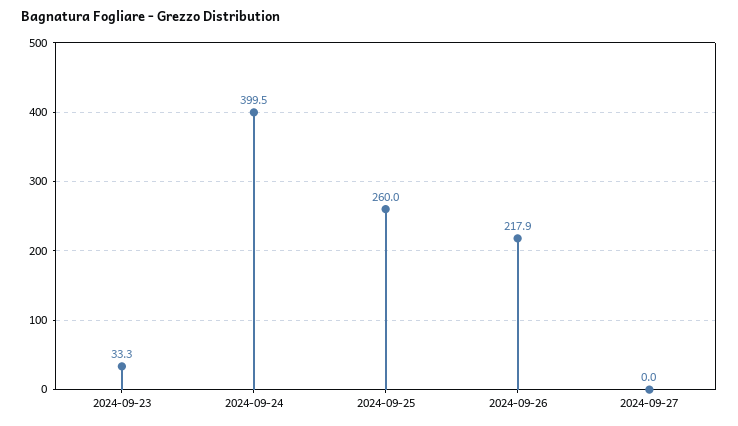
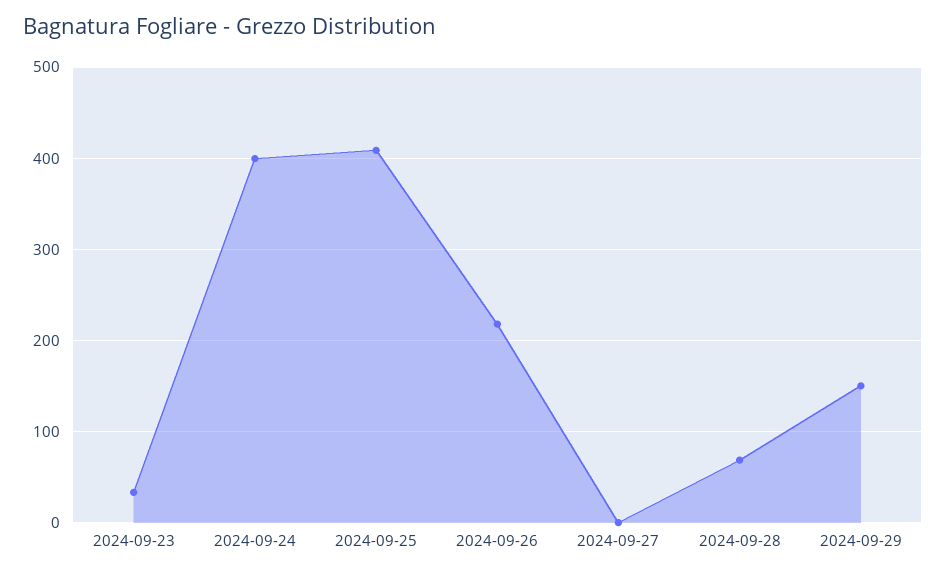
2024-09-25: 260 -> 410
2024-09-28: none -> 70
2024-09-29: none -> 150

